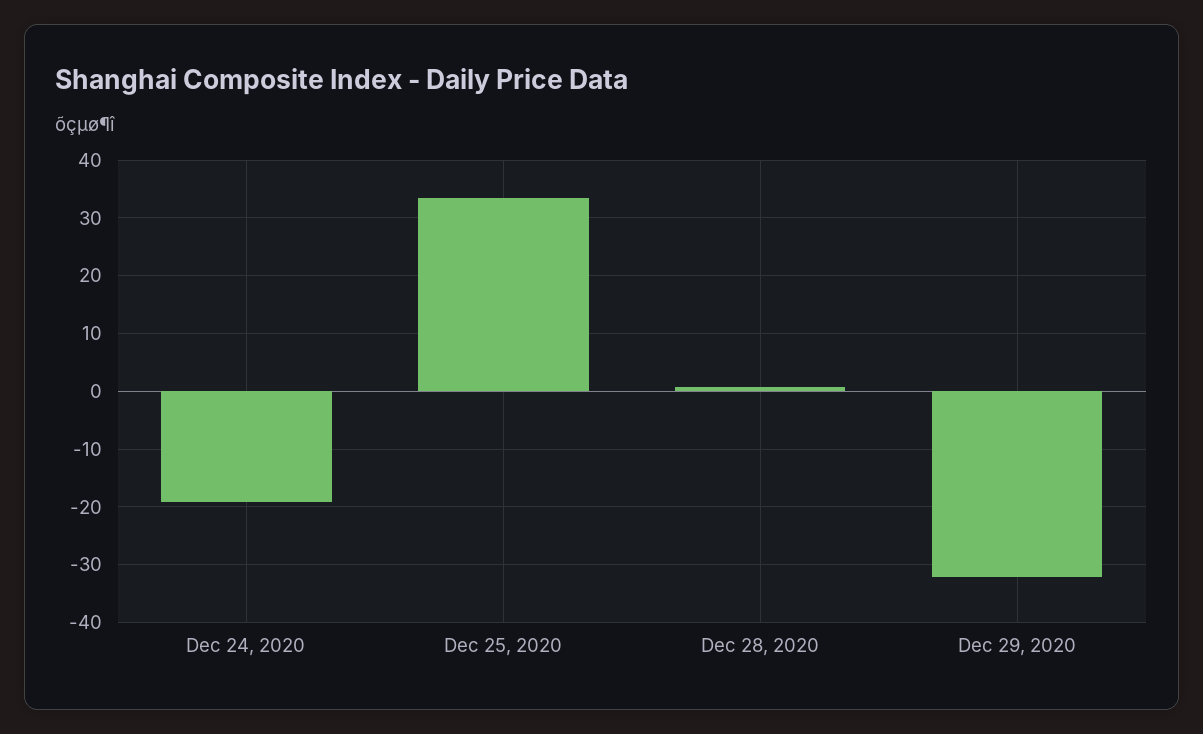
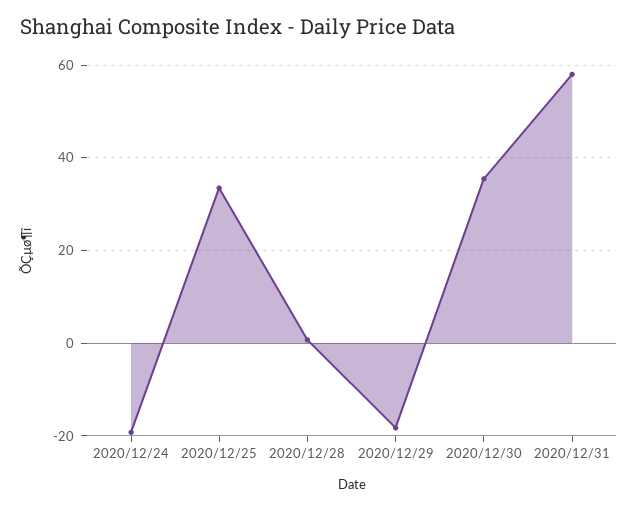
Dec 29, 2020: -32 -> -18
2020/12/30: none -> 36
2020/12/31: none -> 58

